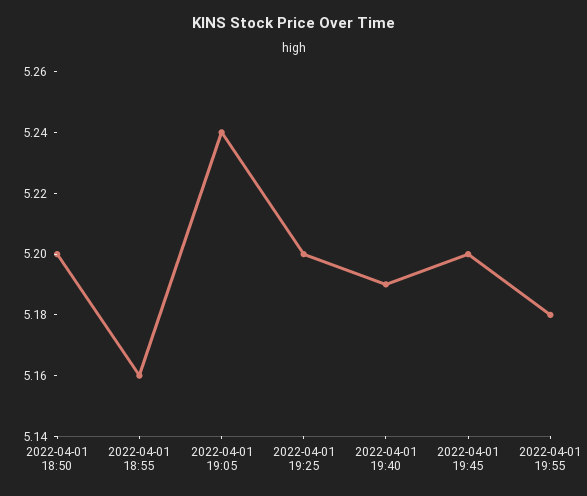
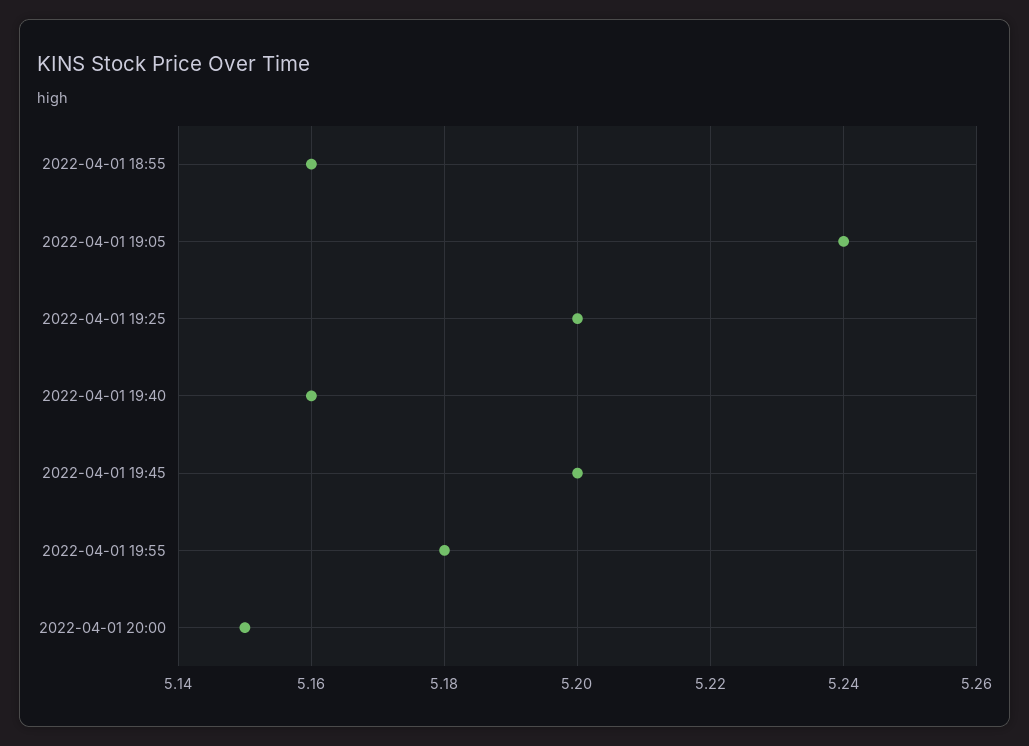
2022-04-01 18:50: 5.2 -> none
2022-04-01 19:40: 5.19 -> 5.16
2022-04-01 20:00: none -> 5.15

